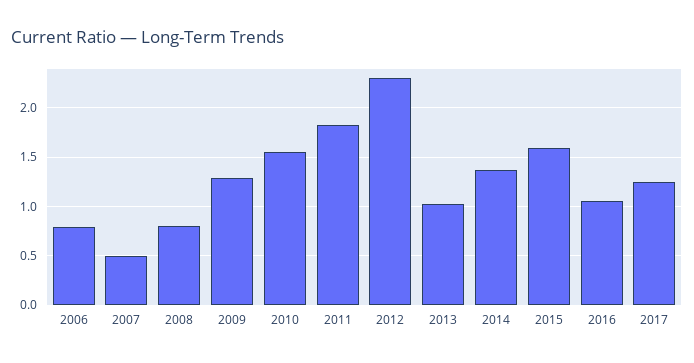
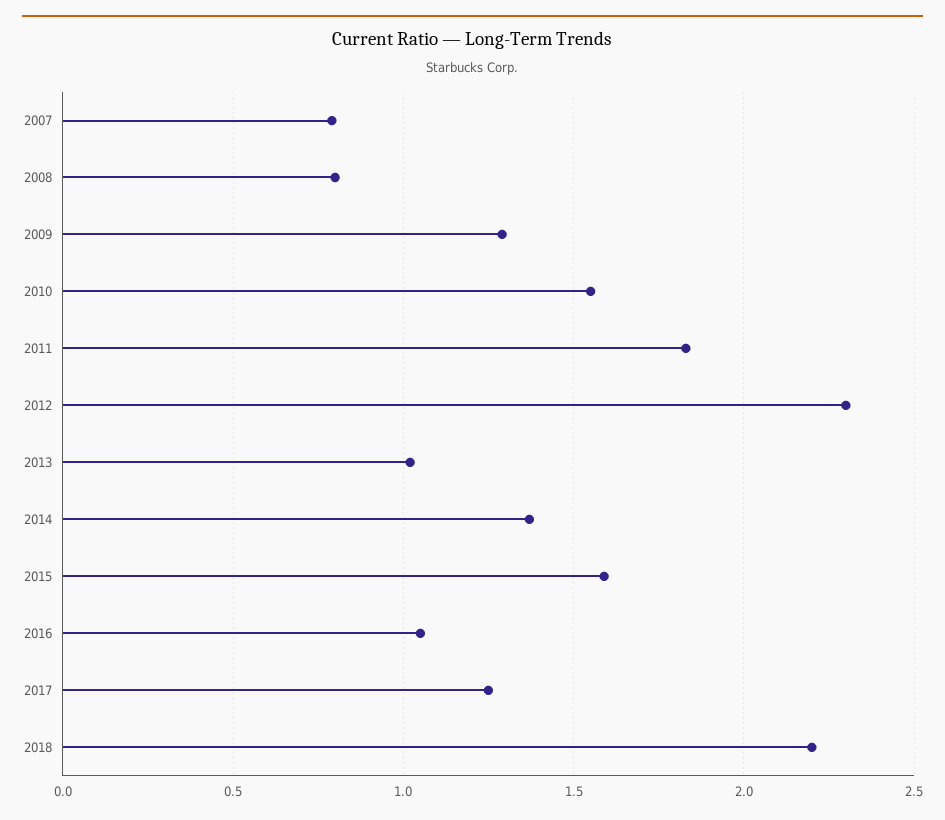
2006: 0.8 -> none
2007: 0.5 -> 0.8
2018: none -> 2.2

